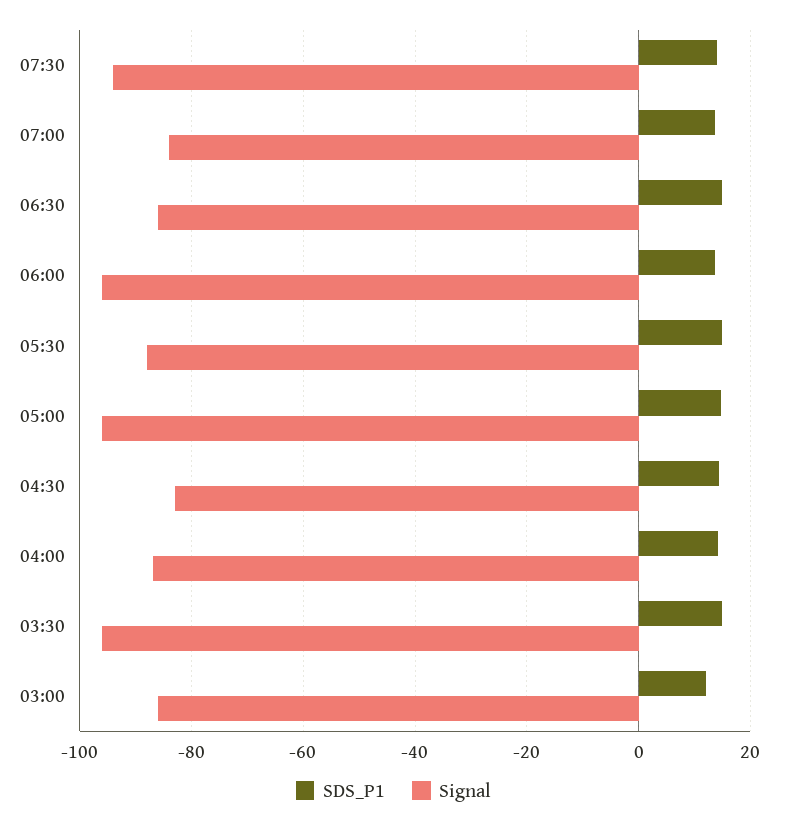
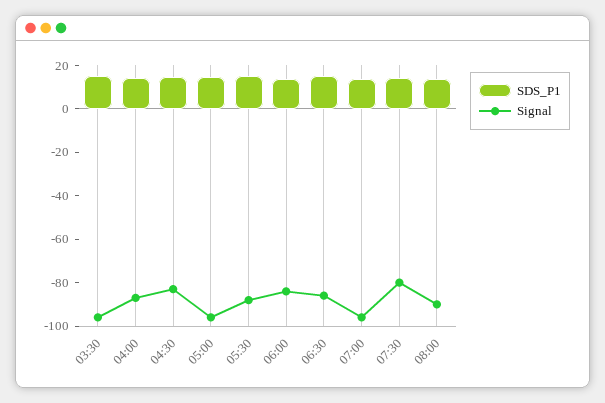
Signal, 07:30: -94 -> -80
Signal, 07:00: -84 -> -95
Signal, 06:00: -96 -> -85
SDS_P1, 03:00: 12 -> none
Signal, 03:00: -86 -> none
SDS_P1, 08:00: none -> 15
Signal, 08:00: none -> -90

